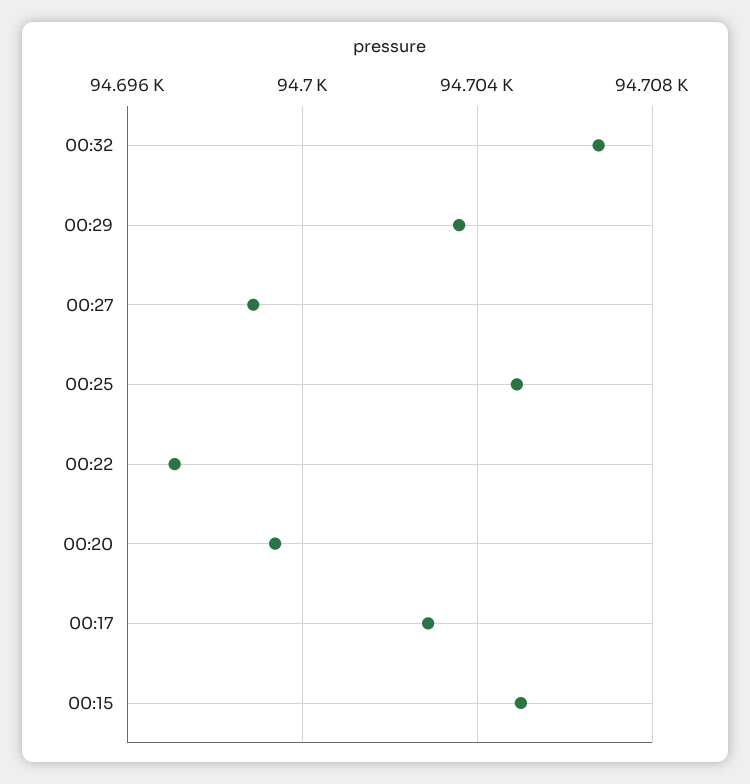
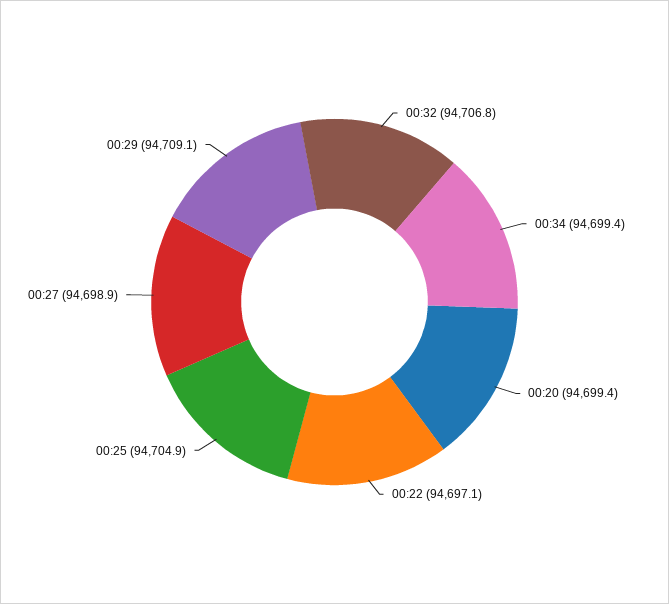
00:29: 94703.5 -> 94709.1
00:17: 94703 -> none
00:15: 94705 -> none
00:34: none -> 94699.4

